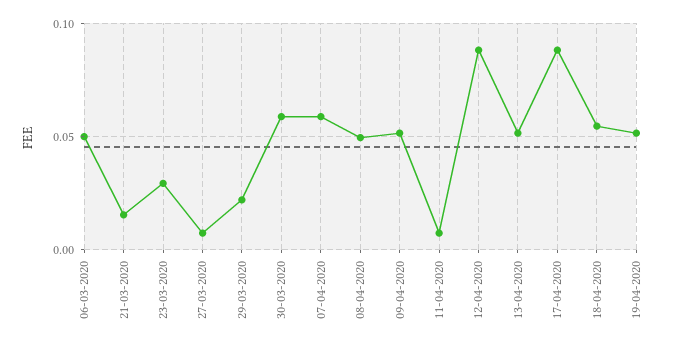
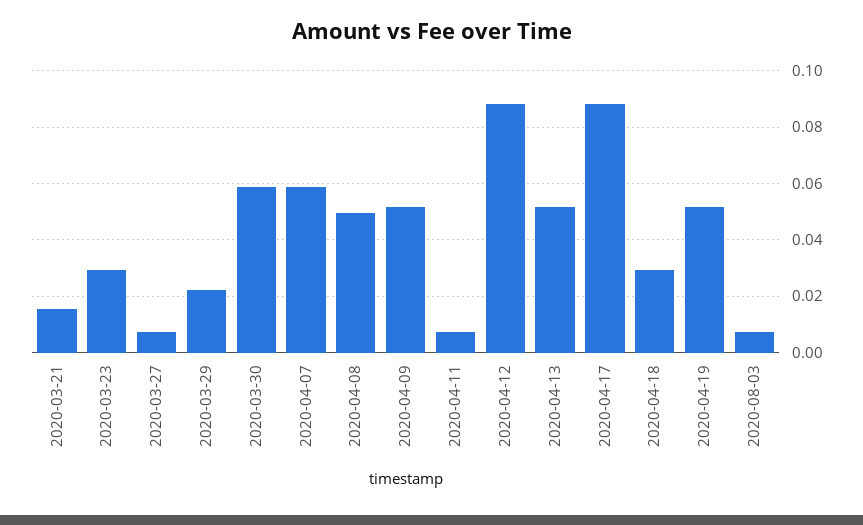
06-03-2020: 0.05 -> none
18-04-2020: 0.055 -> 0.03
2020-08-03: none -> 0.0075

